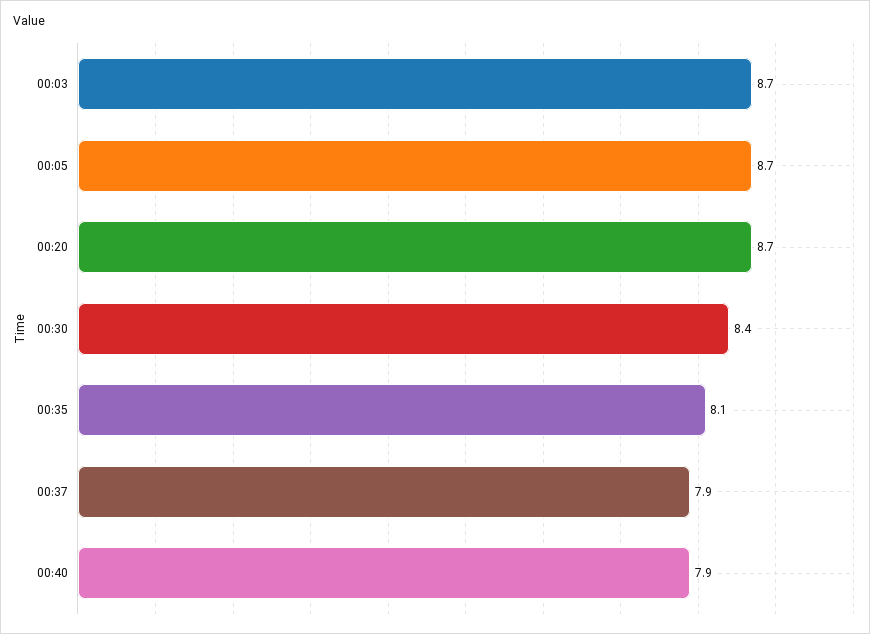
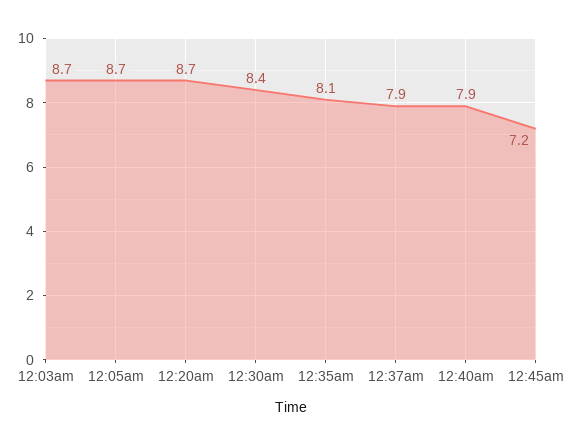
12:45am: none -> 7.2

